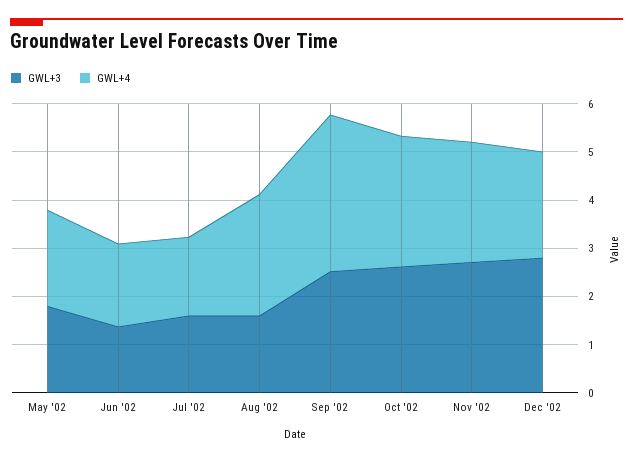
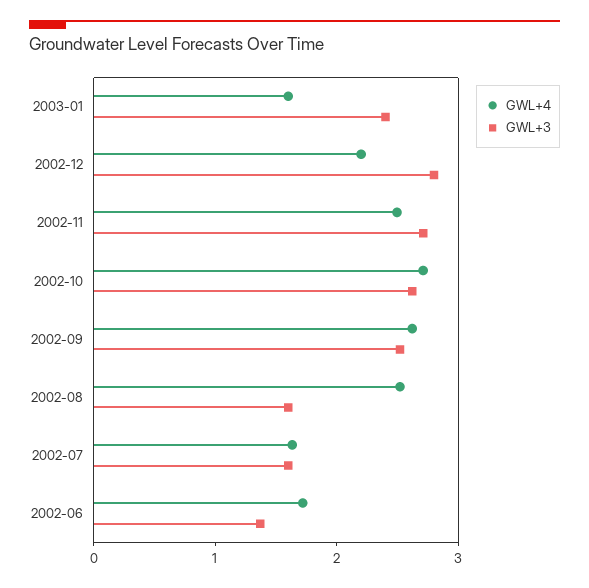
GWL+3, May '02: 1.8 -> none
GWL+4, May '02: 2 -> none
GWL+4, Sep '02: 3.2 -> 2.6
GWL+4, 2003-01: none -> 1.6
GWL+3, 2003-01: none -> 2.4

